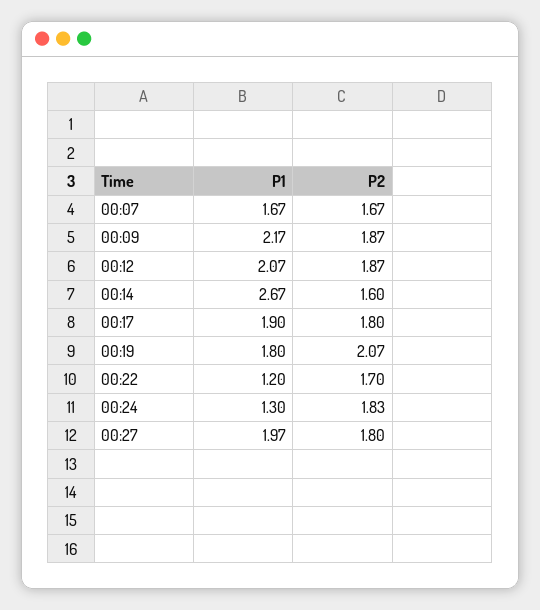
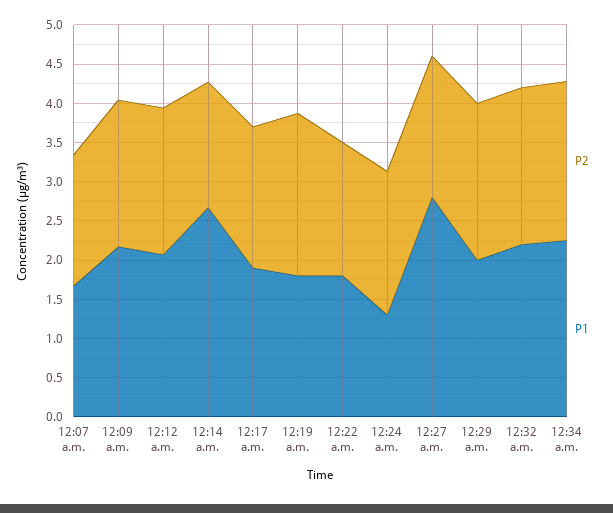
P1, 00:22: 1.2 -> 1.75
P1, 00:27: 1.97 -> 2.75
P2, 12:29 a.m.: none -> 2
P1, 12:29 a.m.: none -> 2
P2, 12:32 a.m.: none -> 2
P1, 12:32 a.m.: none -> 2.25
P2, 12:34 a.m.: none -> 2
P1, 12:34 a.m.: none -> 2.25

